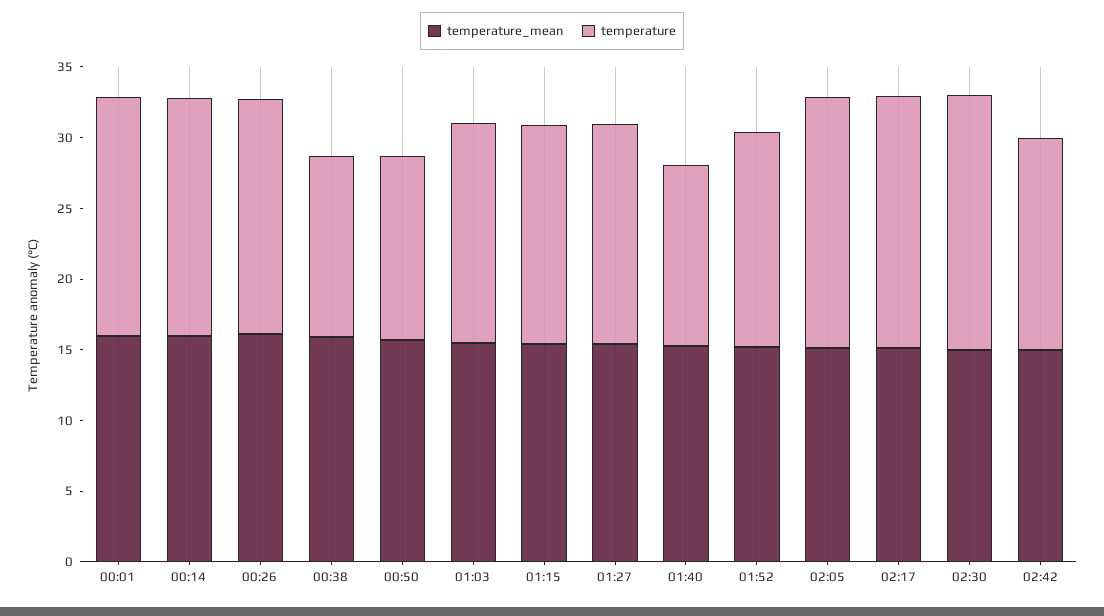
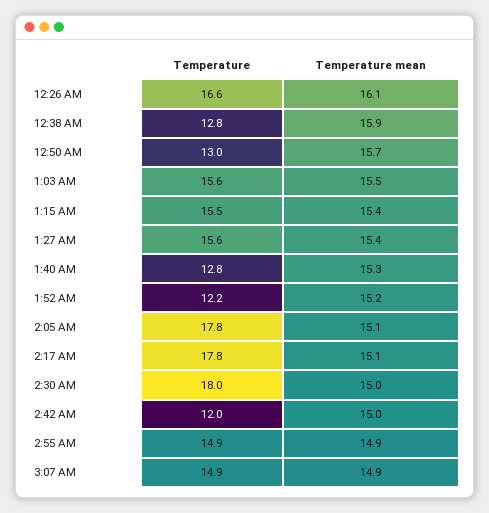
temperature_mean, 00:01: 16 -> none
temperature, 00:01: 17 -> none
temperature_mean, 00:14: 16 -> none
temperature, 00:14: 17 -> none
temperature, 01:52: 15 -> 12.2
temperature, 02:42: 15 -> 12
temperature, 2:55 AM: none -> 14.9
temperature_mean, 2:55 AM: none -> 14.9
temperature, 3:07 AM: none -> 14.9
temperature_mean, 3:07 AM: none -> 14.9

